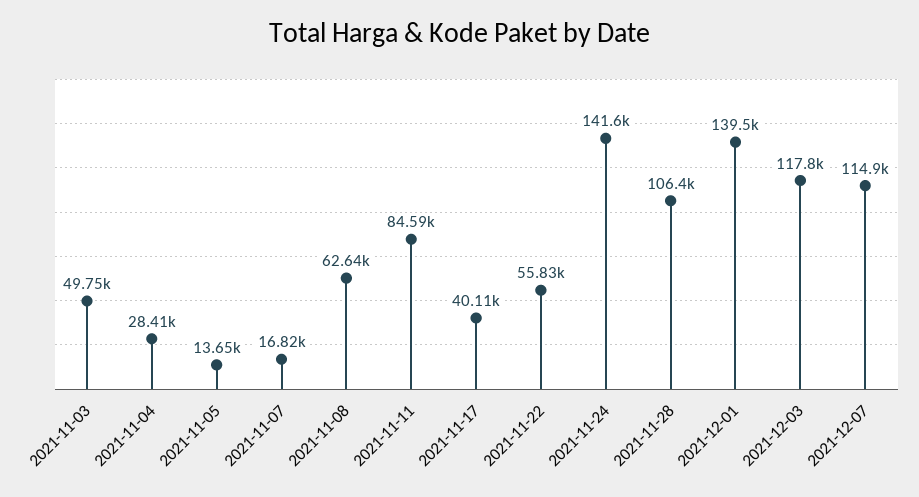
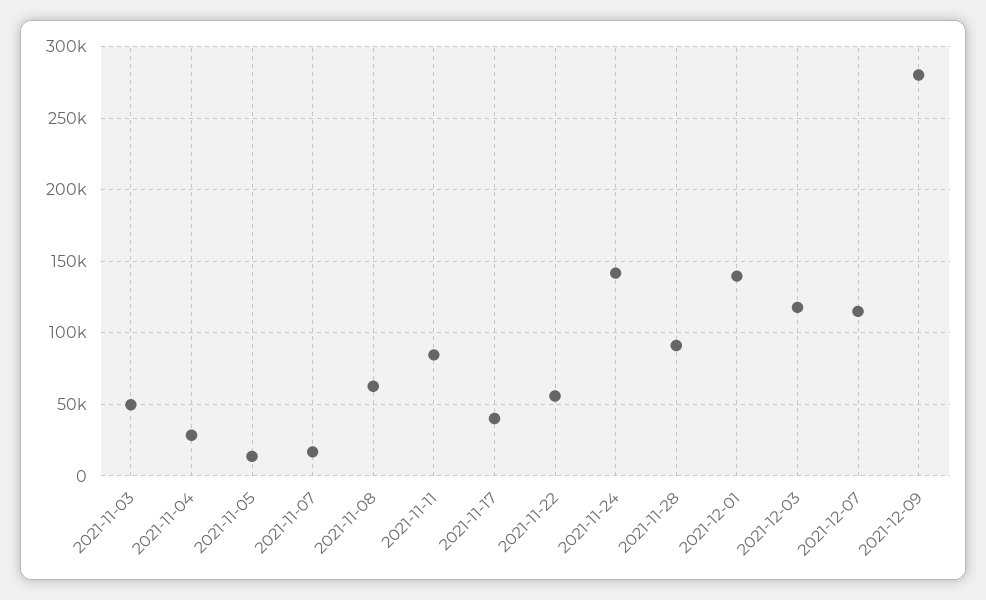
2021-11-28: 106400 -> 90000
2021-12-09: none -> 280000

